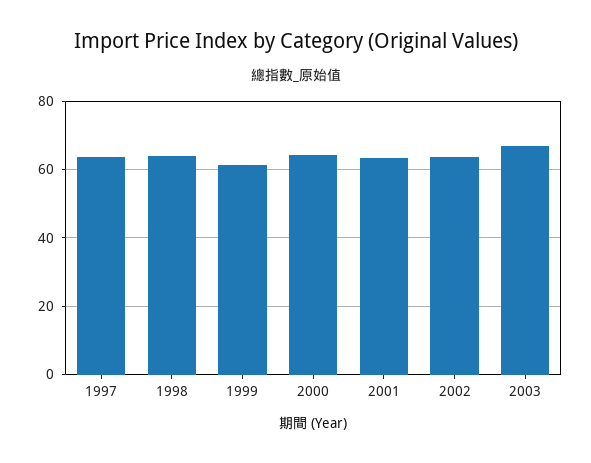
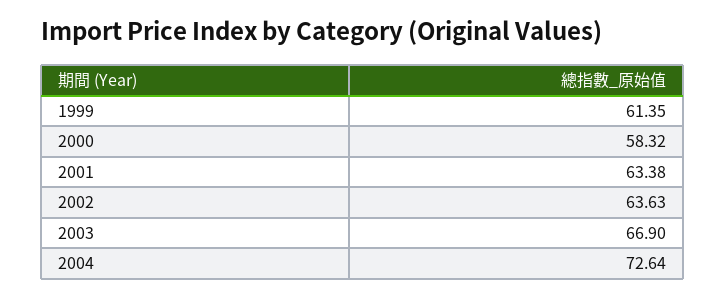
1997: 64 -> none
1998: 64 -> none
2000: 64 -> 58.32
2004: none -> 72.64

